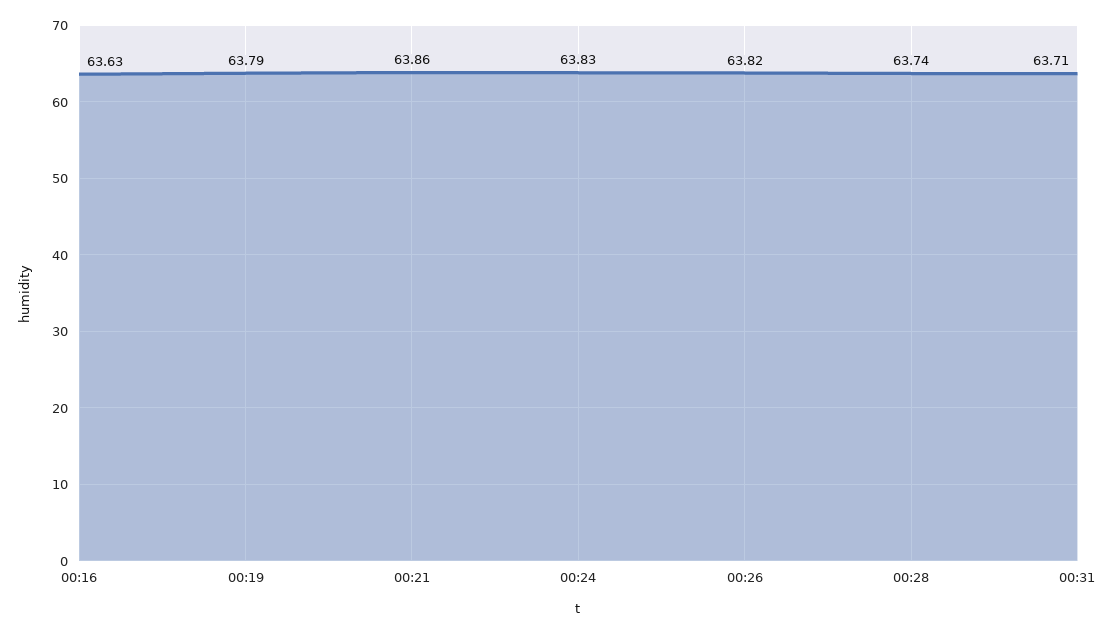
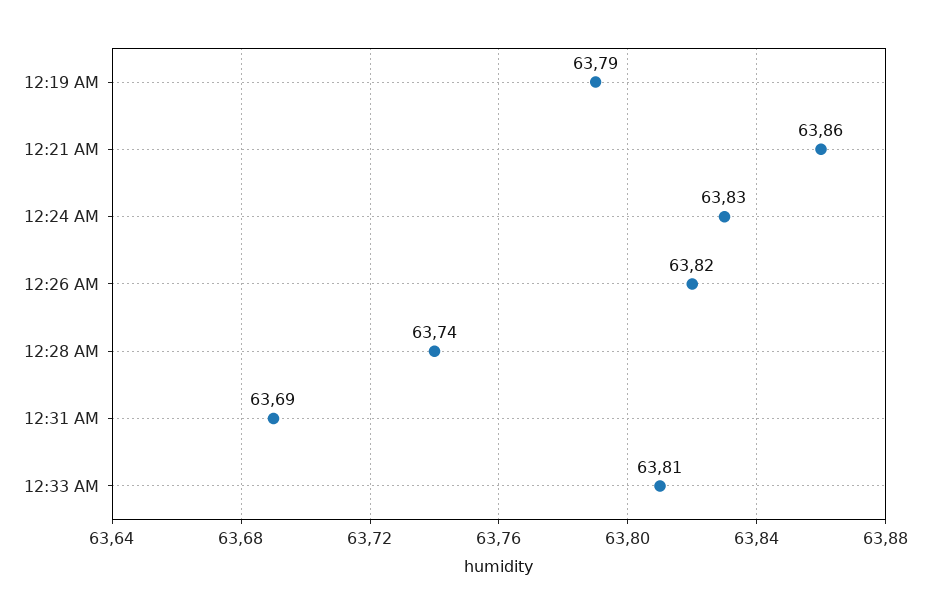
00:16: 63.63 -> none
00:31: 63.71 -> 63.69
12:33 AM: none -> 63.81

